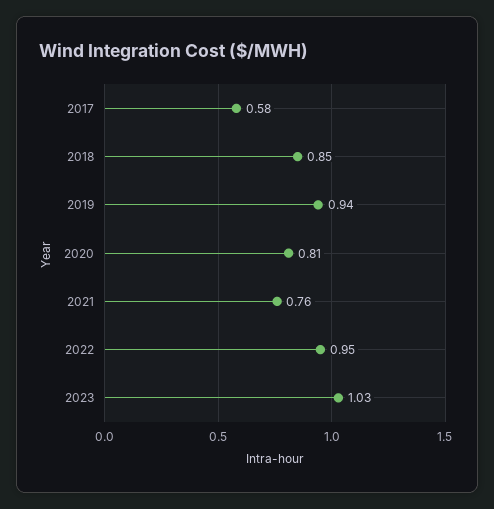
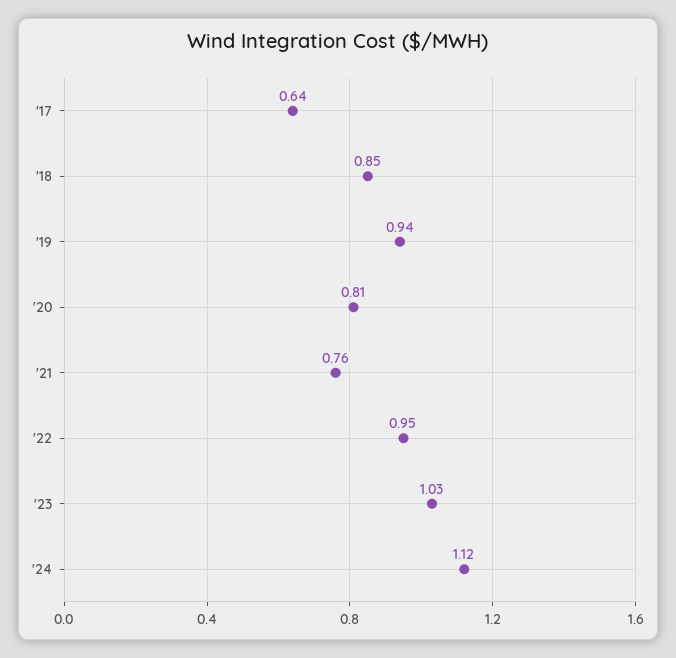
2017: 0.58 -> 0.64
'24: none -> 1.12

